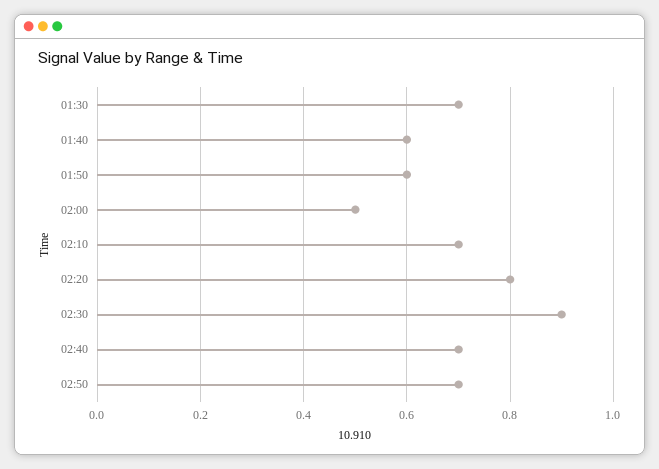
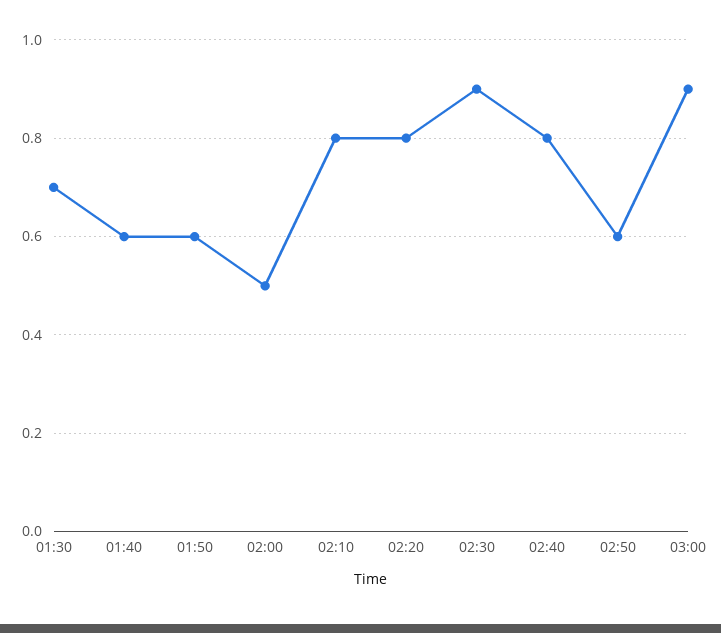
02:10: 0.7 -> 0.8
02:40: 0.7 -> 0.8
02:50: 0.7 -> 0.6
03:00: none -> 0.9

